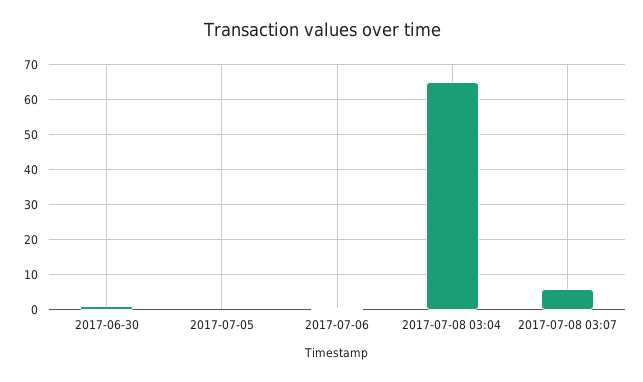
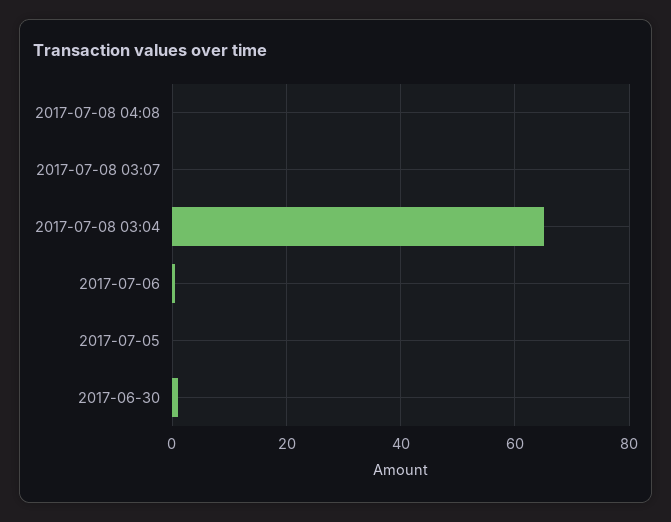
2017-07-08 03:07: 6 -> 0
2017-07-08 04:08: none -> 0

